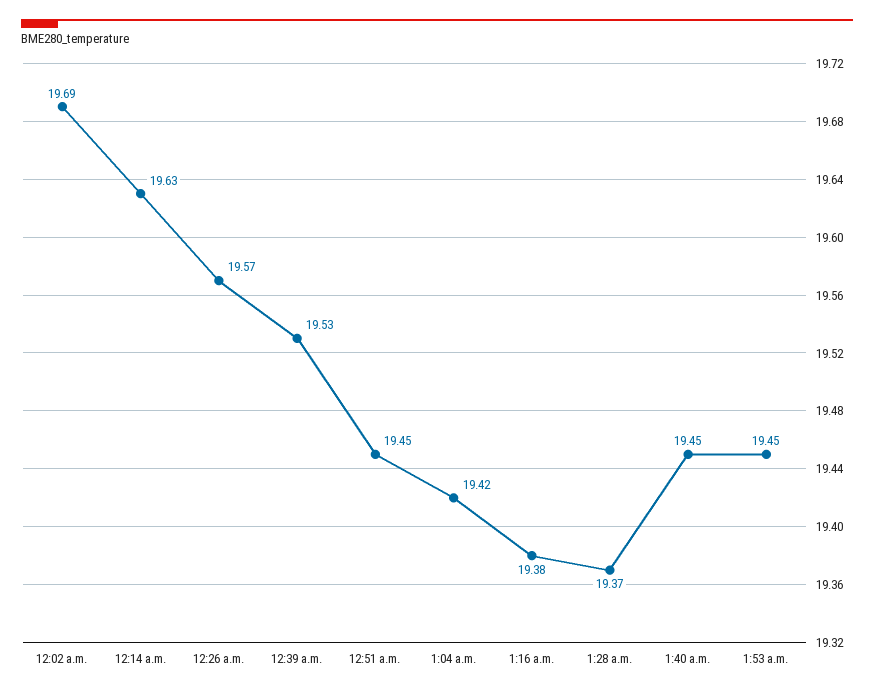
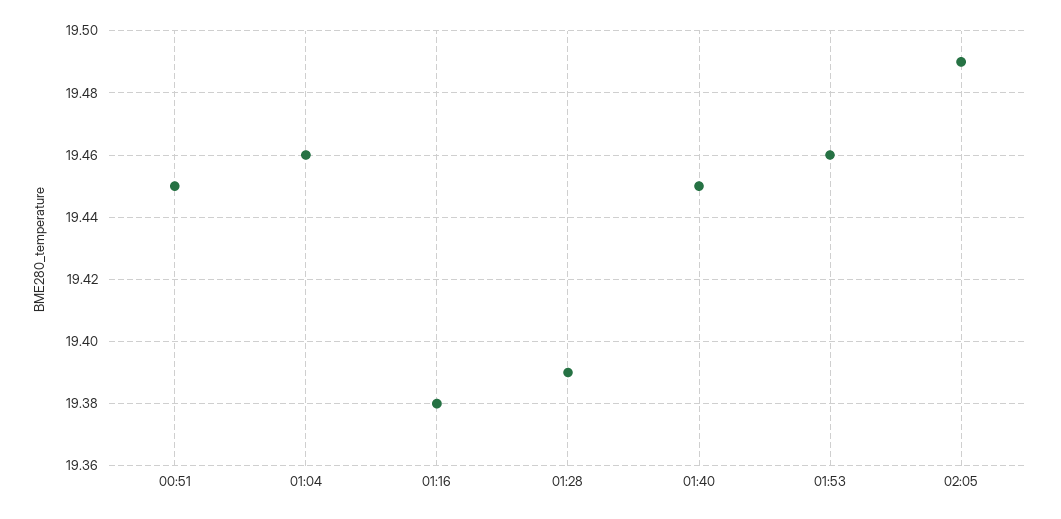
12:02 a.m.: 19.69 -> none
12:14 a.m.: 19.63 -> none
12:26 a.m.: 19.57 -> none
12:39 a.m.: 19.53 -> none
1:04 a.m.: 19.42 -> 19.46
1:28 a.m.: 19.37 -> 19.39
1:53 a.m.: 19.45 -> 19.46
02:05: none -> 19.49

